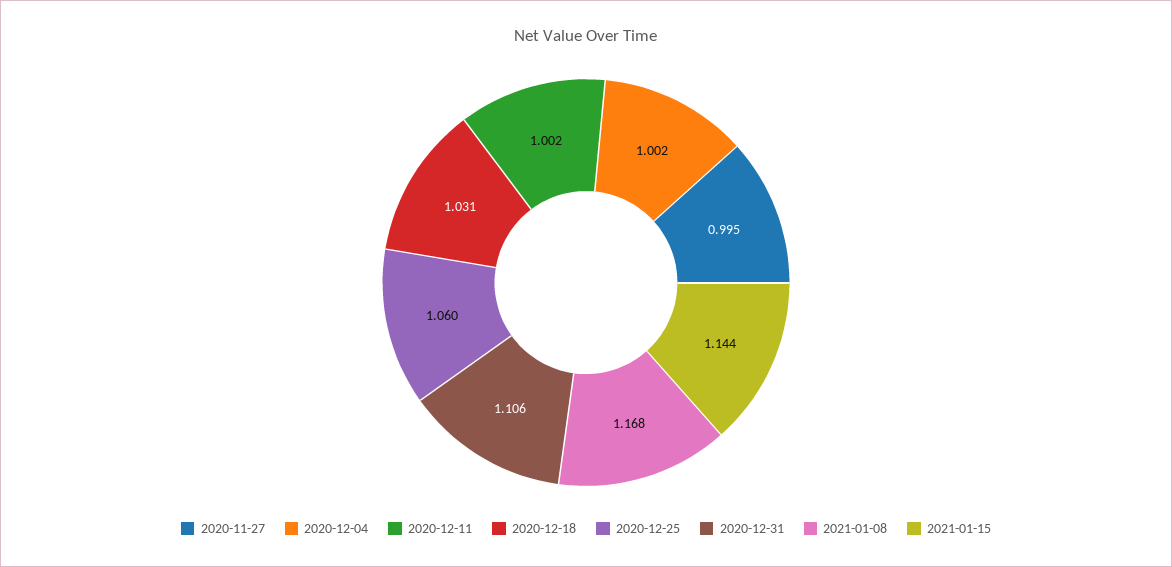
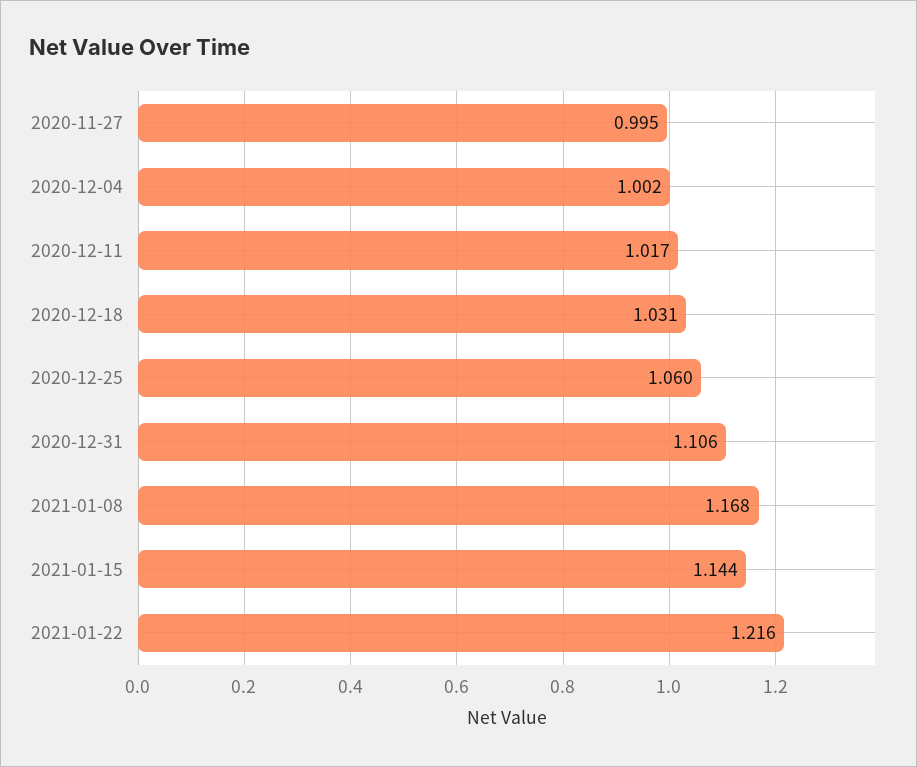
2020-12-11: 1.002 -> 1.017
2021-01-22: none -> 1.216

